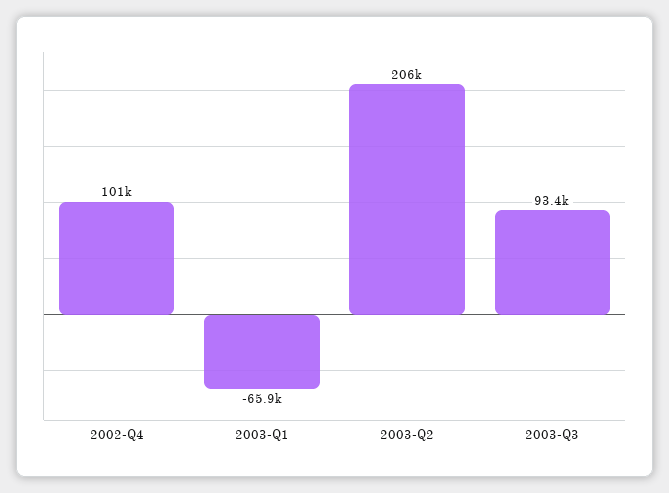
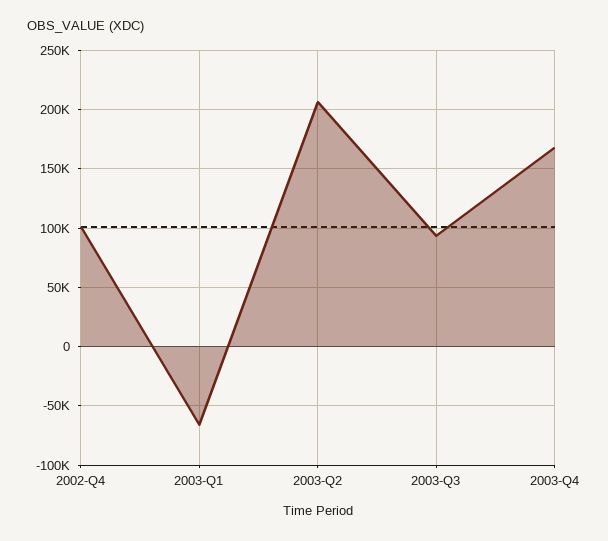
2003-Q4: none -> 170000

